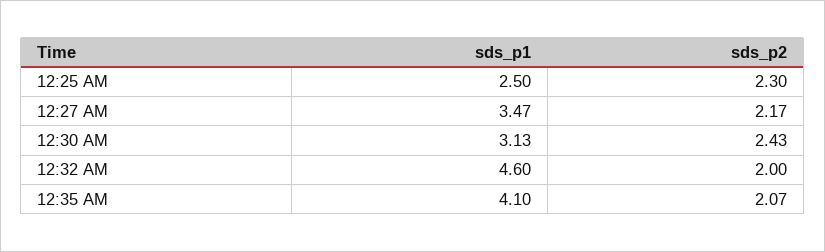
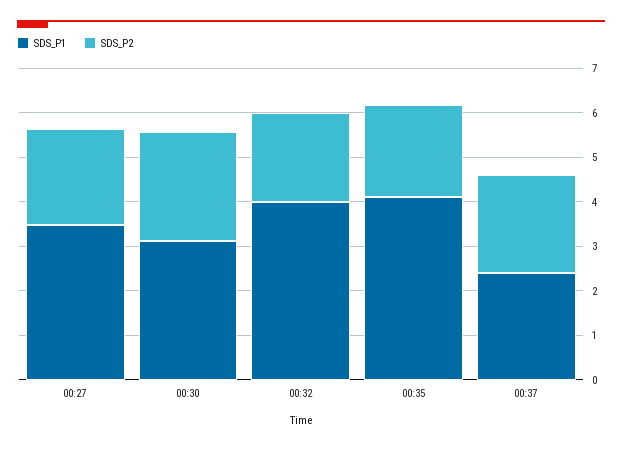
sds_p1, 12:25 AM: 2.5 -> none
sds_p2, 12:25 AM: 2.3 -> none
sds_p1, 12:32 AM: 4.6 -> 4
sds_p1, 00:37: none -> 2.4
sds_p2, 00:37: none -> 2.2

